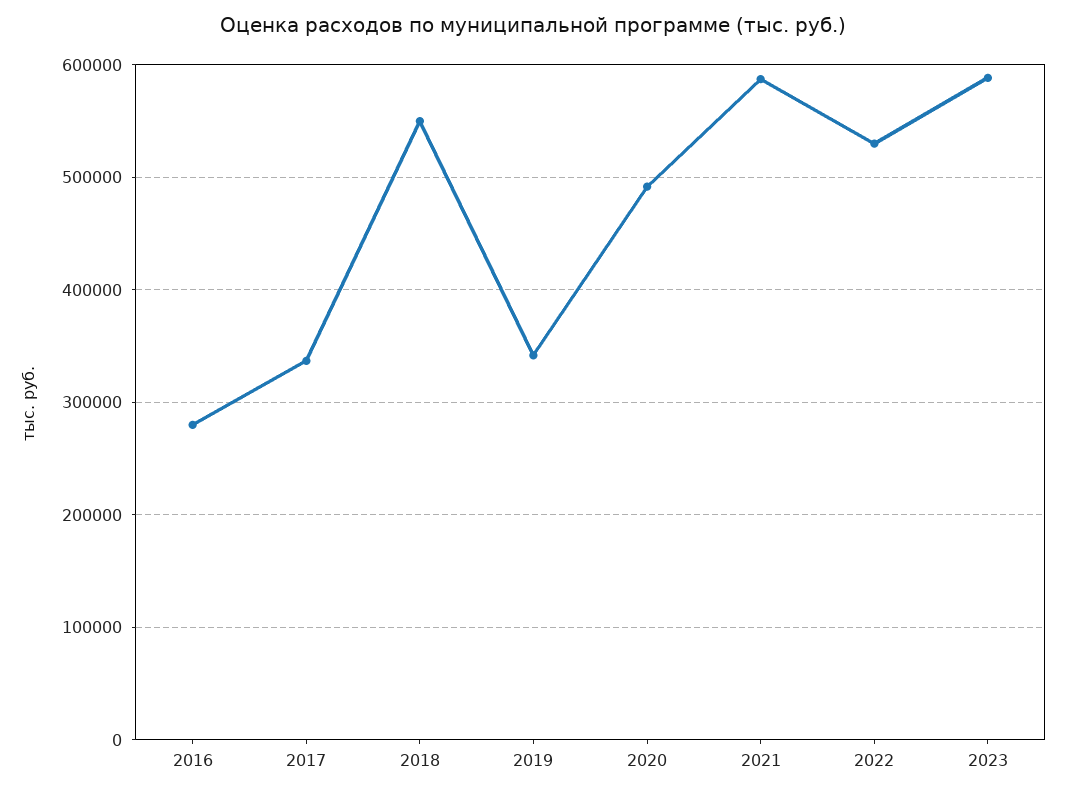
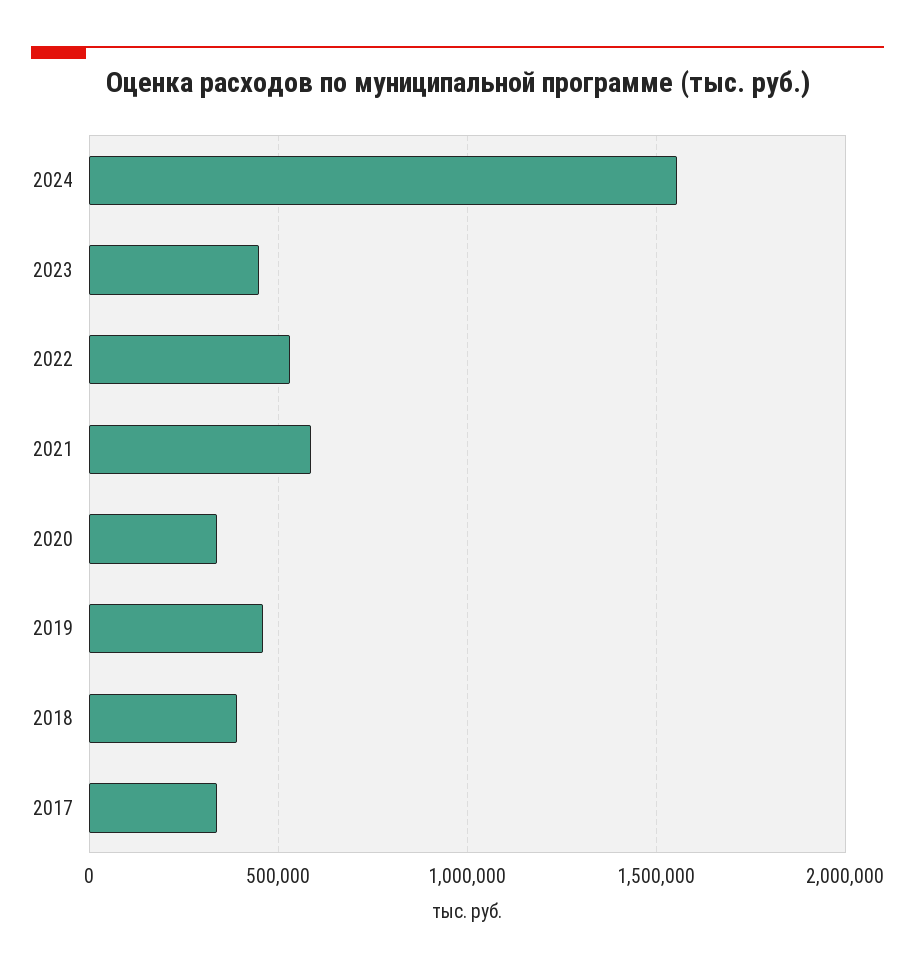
2016: 280000 -> none
2018: 550000 -> 400000
2019: 340000 -> 450000
2020: 490000 -> 350000
2023: 590000 -> 450000
2024: none -> 1550000

